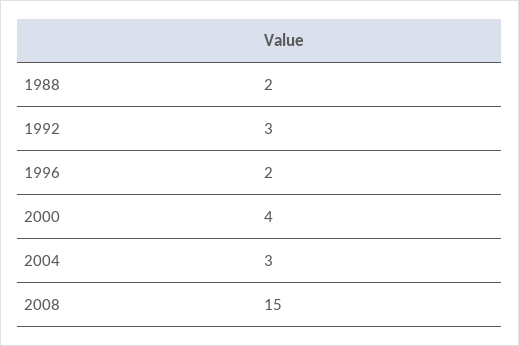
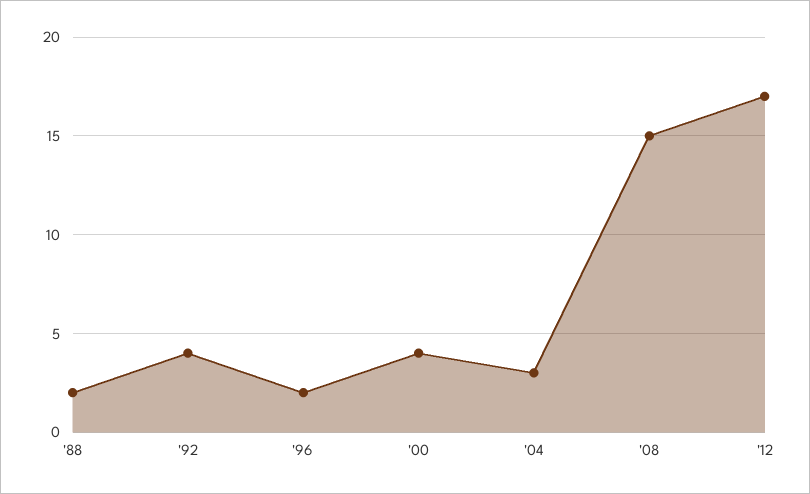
1992: 3 -> 4
'12: none -> 17

